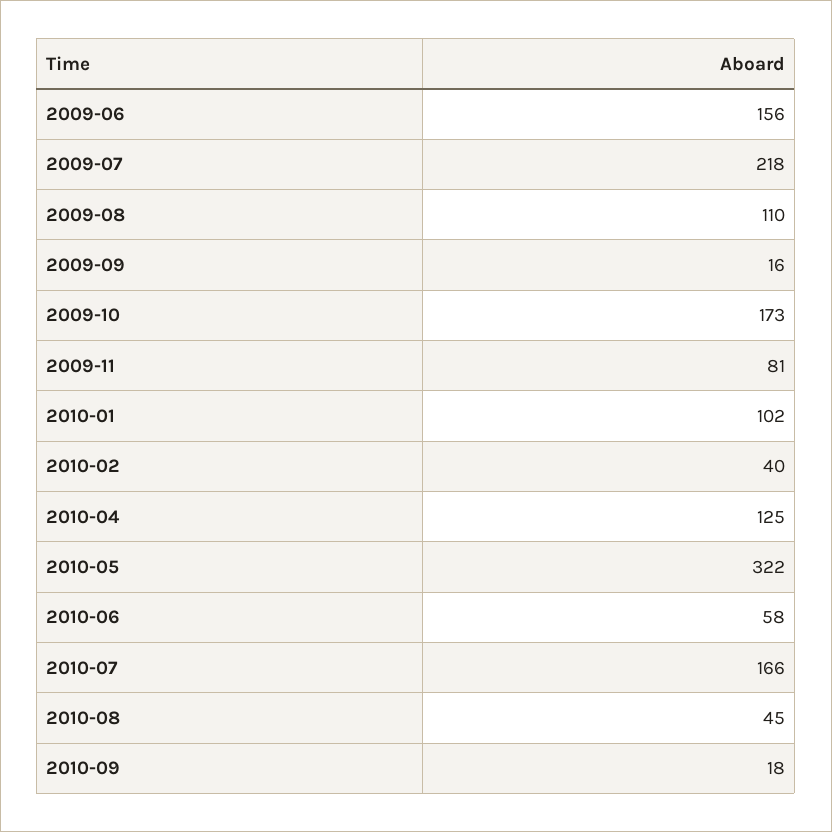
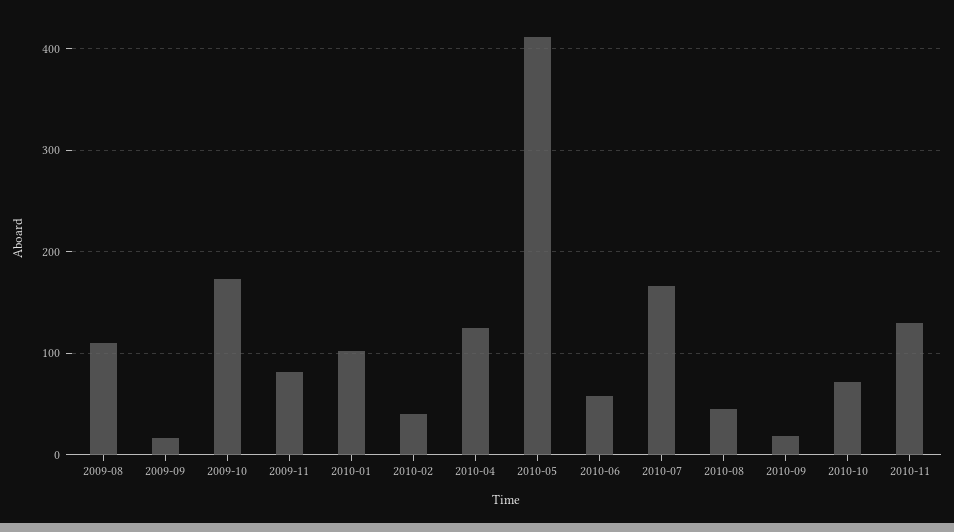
2009-06: 156 -> none
2009-07: 218 -> none
2010-05: 322 -> 410
2010-10: none -> 70
2010-11: none -> 130

